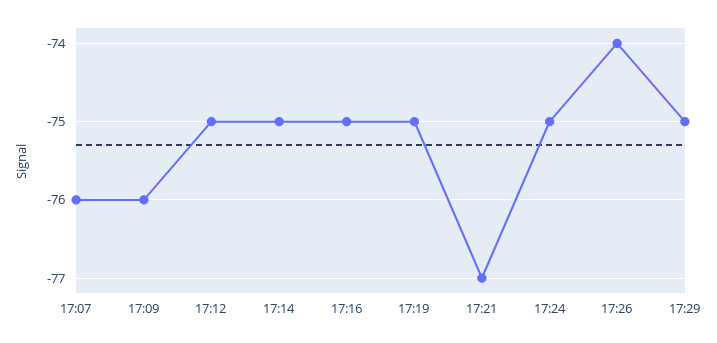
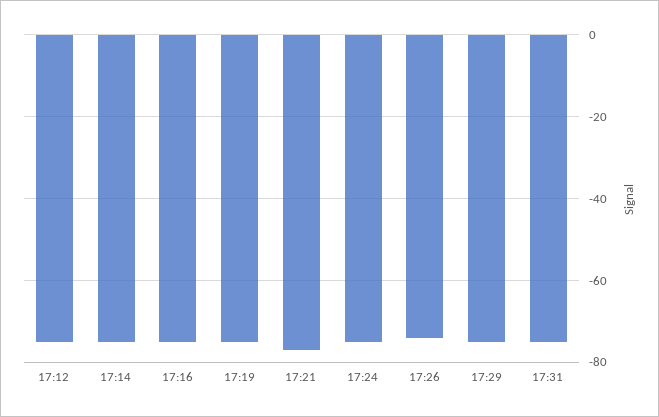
17:07: -76 -> none
17:09: -76 -> none
17:31: none -> -75

